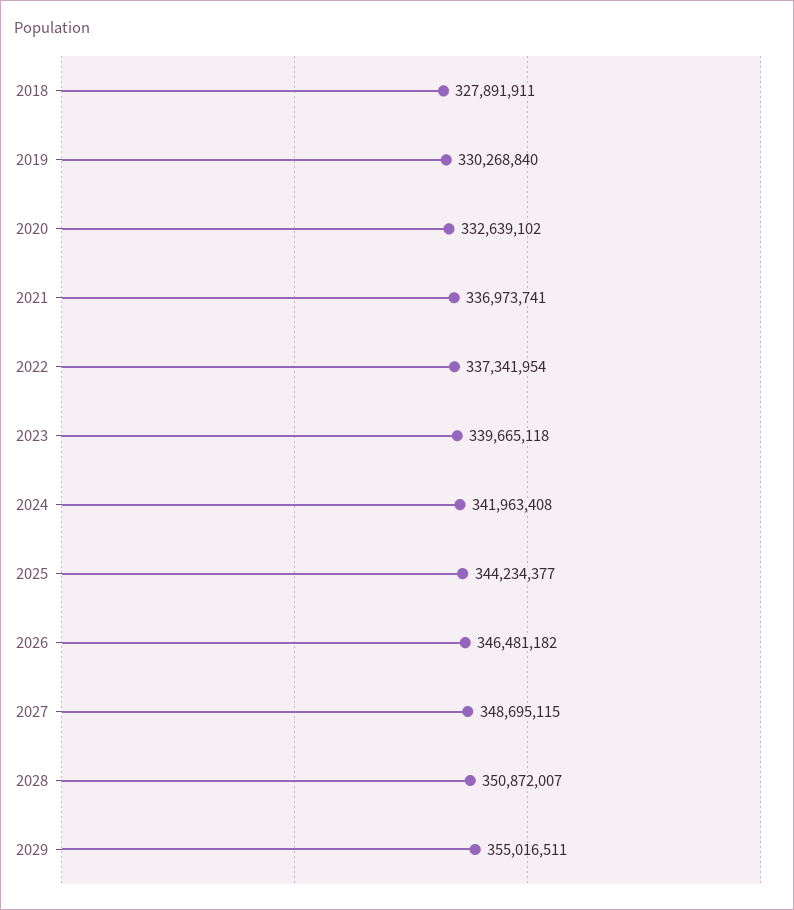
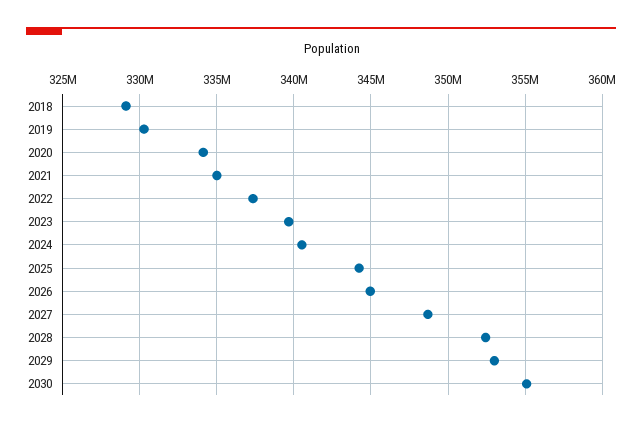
2018: 327891911 -> 329000000
2020: 332639102 -> 334000000
2021: 336973741 -> 335000000
2024: 341963408 -> 340500000
2026: 346481182 -> 345000000
2028: 350872007 -> 352500000
2029: 355016511 -> 353000000
2030: none -> 355000000

